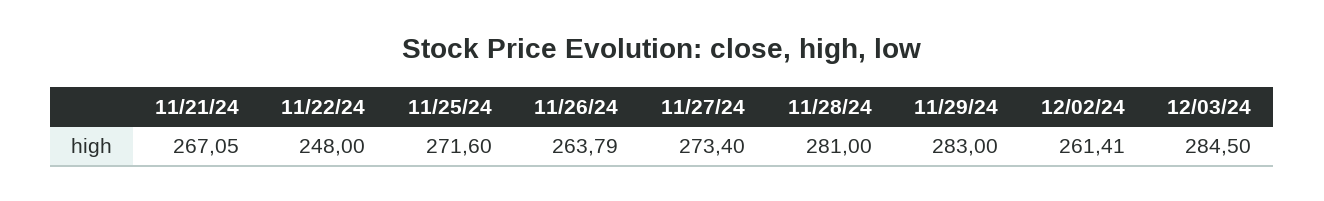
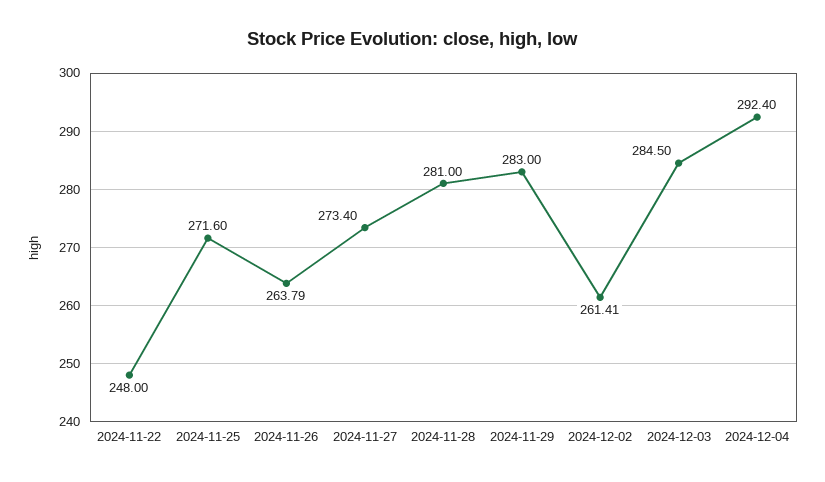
11/21/24: 267.05 -> none
2024-12-04: none -> 292.4

